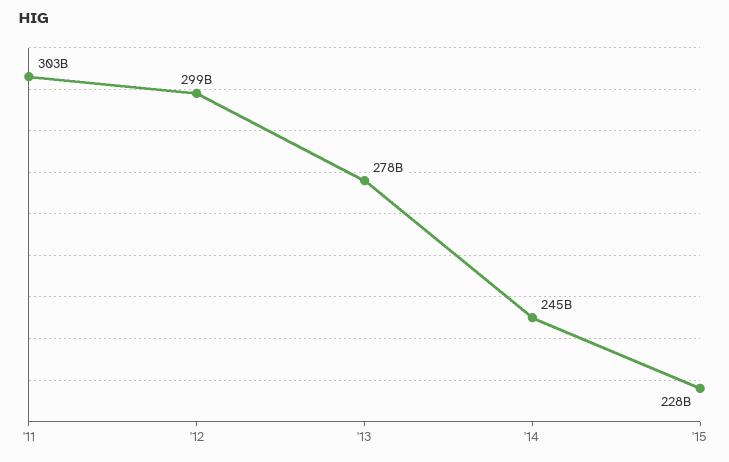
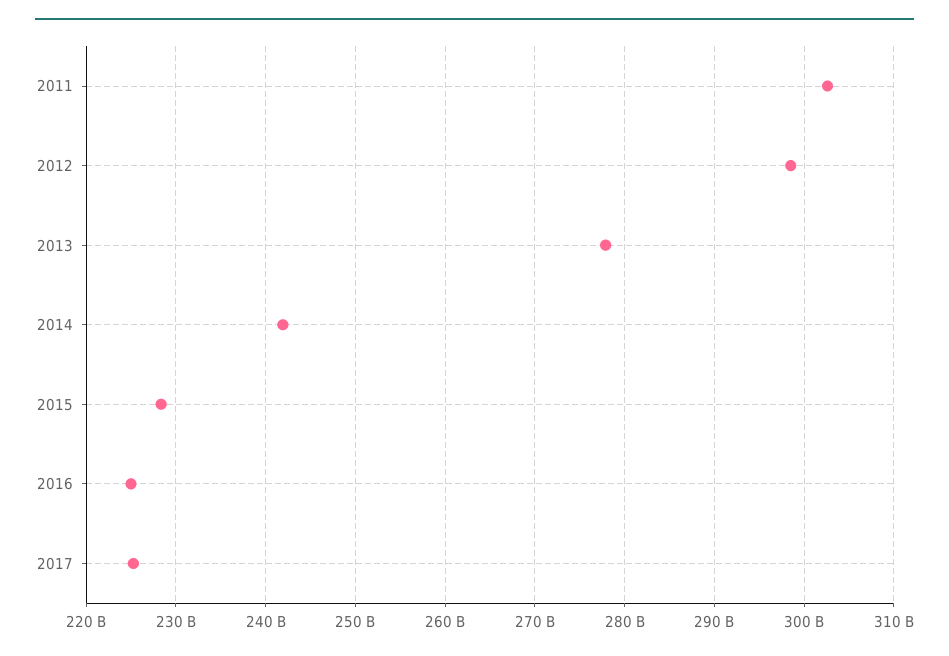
'14: 245000000000 -> 242000000000
2016: none -> 225000000000
2017: none -> 225000000000

